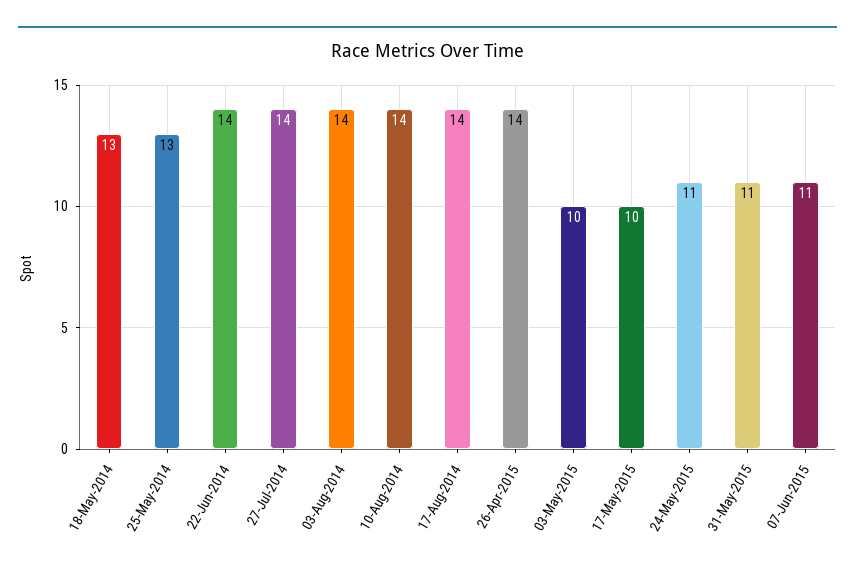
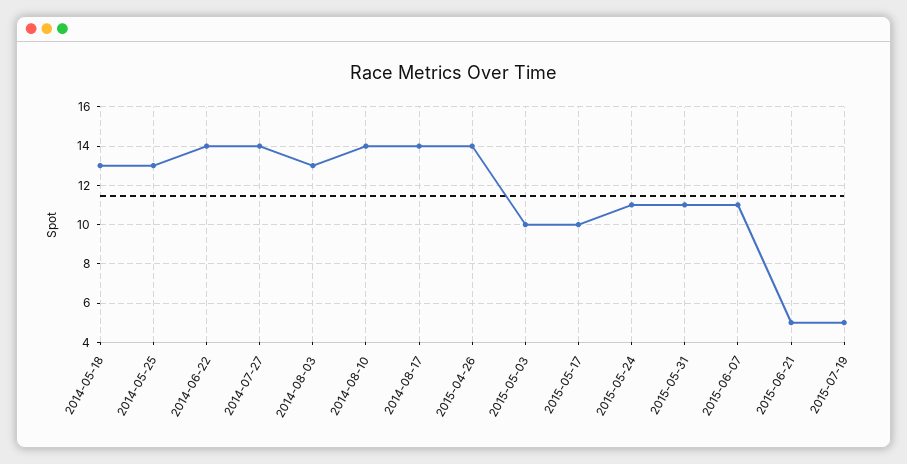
03-Aug-2014: 14 -> 13
2015-06-21: none -> 5
2015-07-19: none -> 5

